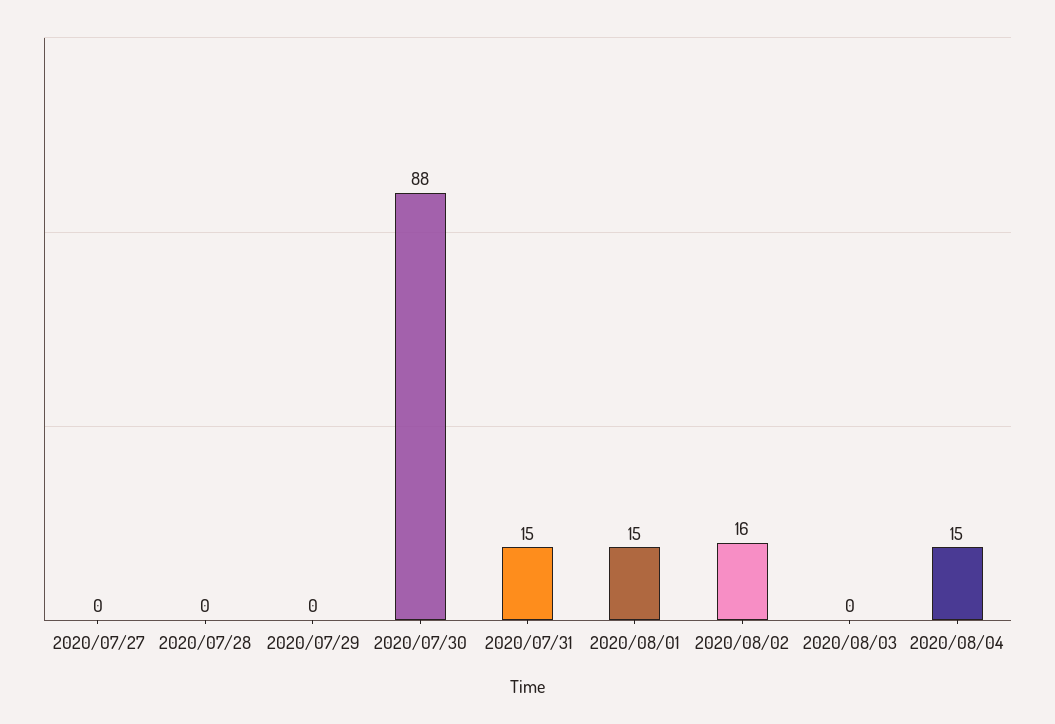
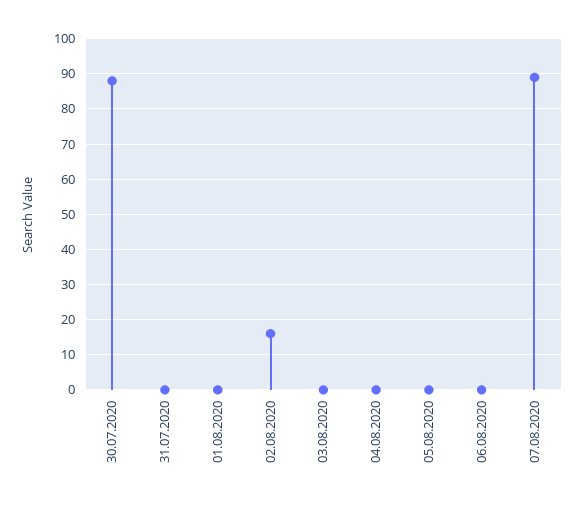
2020/07/27: 0 -> none
2020/07/28: 0 -> none
2020/07/29: 0 -> none
2020/07/31: 15 -> 0
2020/08/01: 15 -> 0
2020/08/04: 15 -> 0
05.08.2020: none -> 0
06.08.2020: none -> 0
07.08.2020: none -> 90

